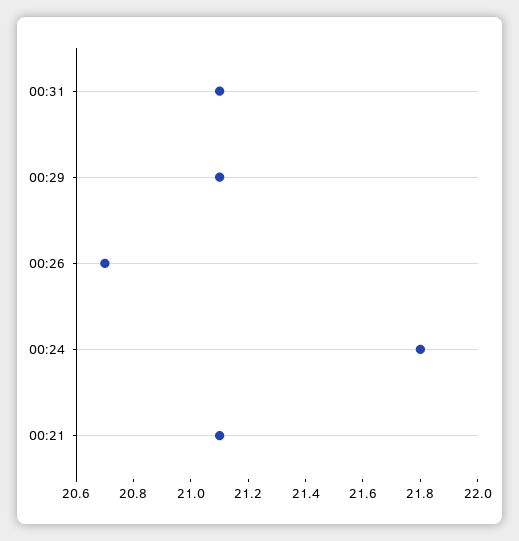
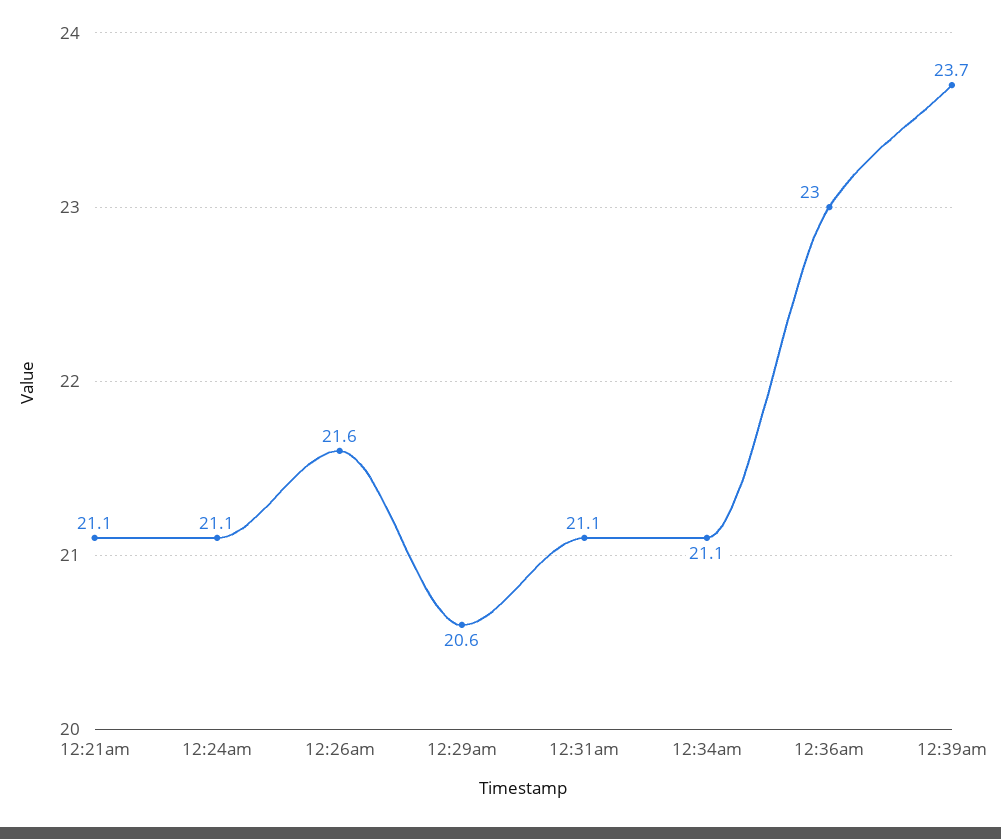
00:29: 21.1 -> 20.6
00:26: 20.7 -> 21.6
00:24: 21.8 -> 21.1
12:34am: none -> 21.1
12:36am: none -> 23
12:39am: none -> 23.7

